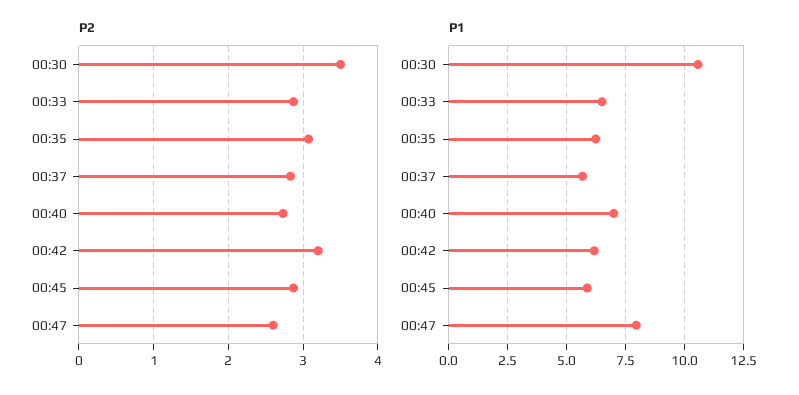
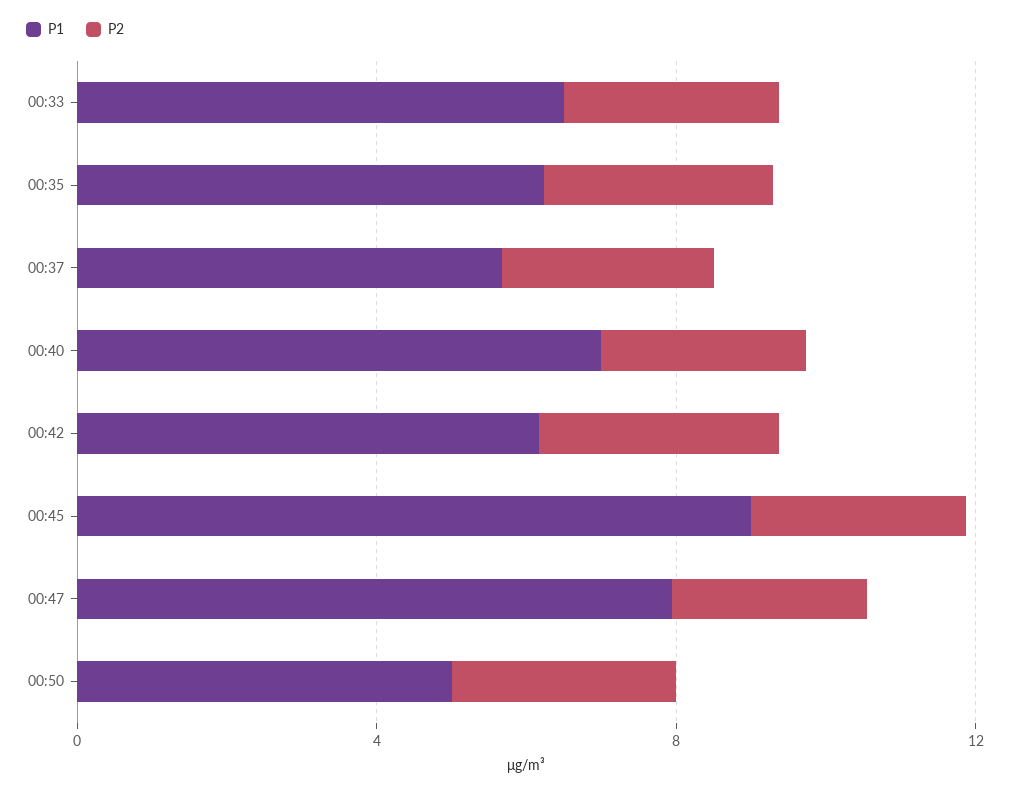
P2, 00:30: 3.5 -> none
P1, 00:30: 10.5 -> none
P1, 00:45: 6 -> 9
P1, 00:50: none -> 5
P2, 00:50: none -> 3

